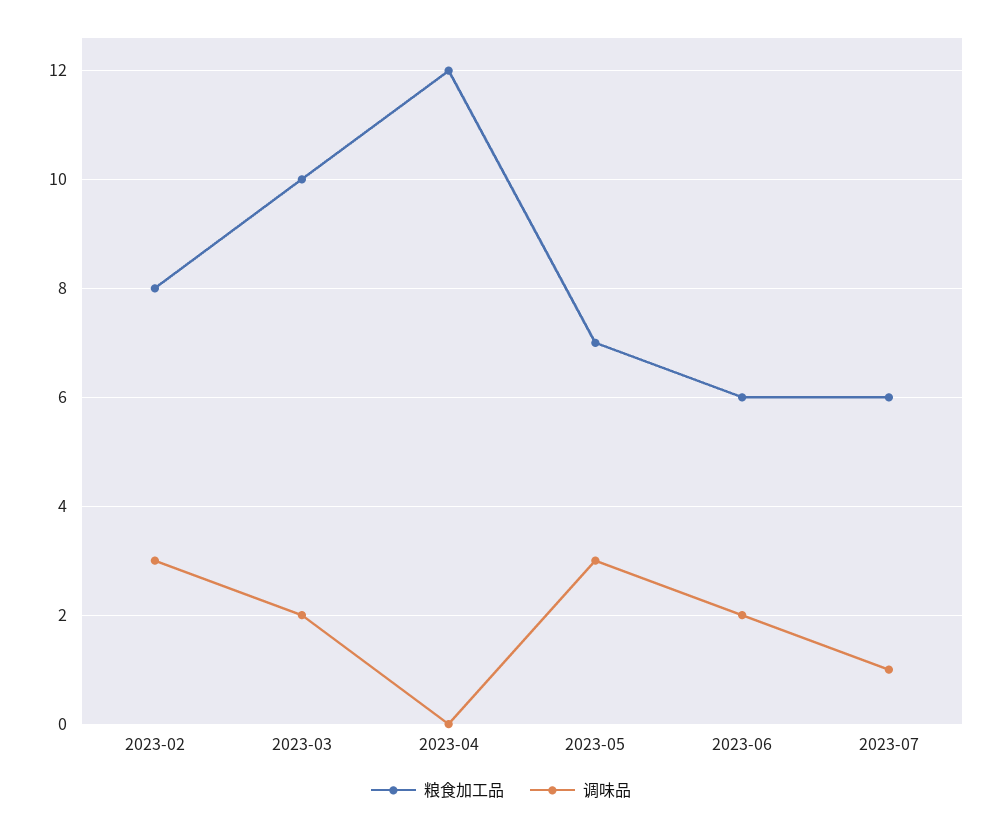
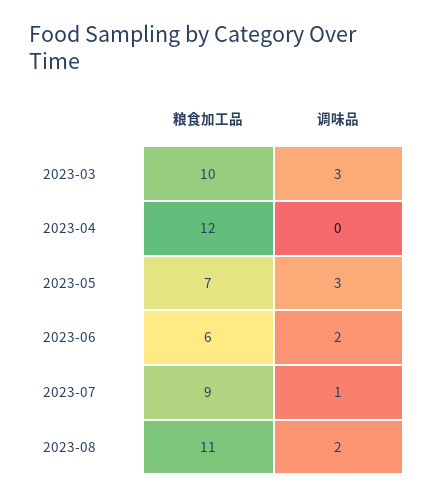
粮食加工品, 2023-02: 8 -> none
调味品, 2023-02: 3 -> none
调味品, 2023-03: 2 -> 3
粮食加工品, 2023-07: 6 -> 9
粮食加工品, 2023-08: none -> 11
调味品, 2023-08: none -> 2

